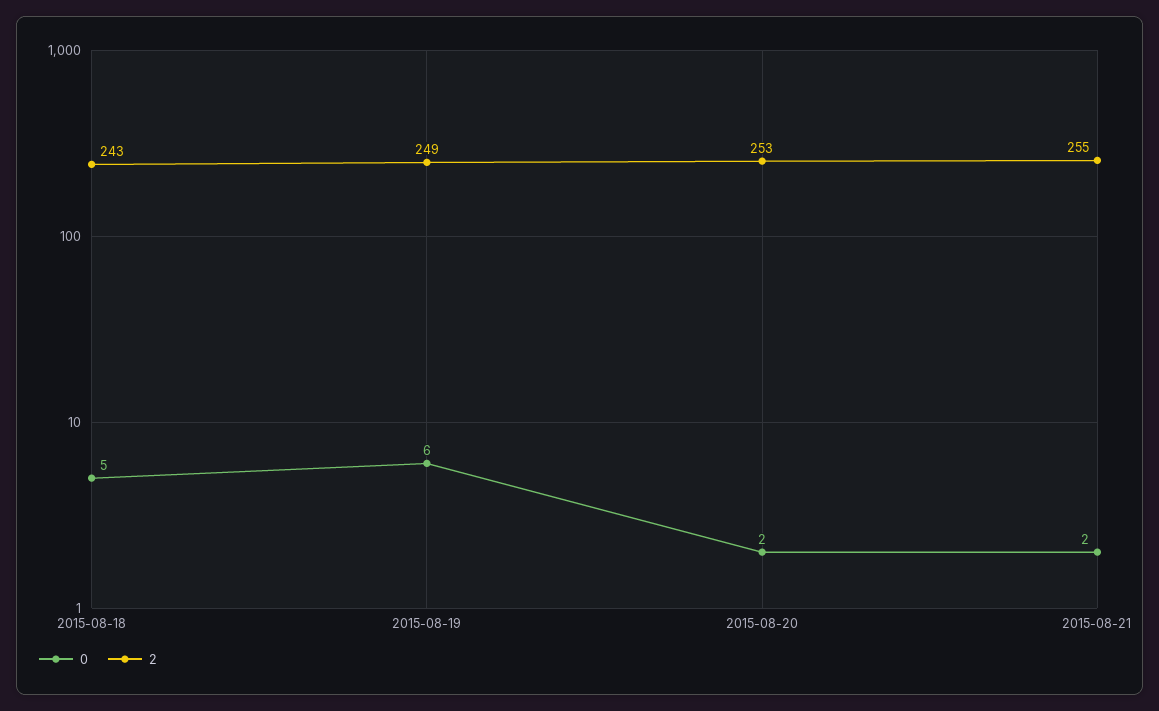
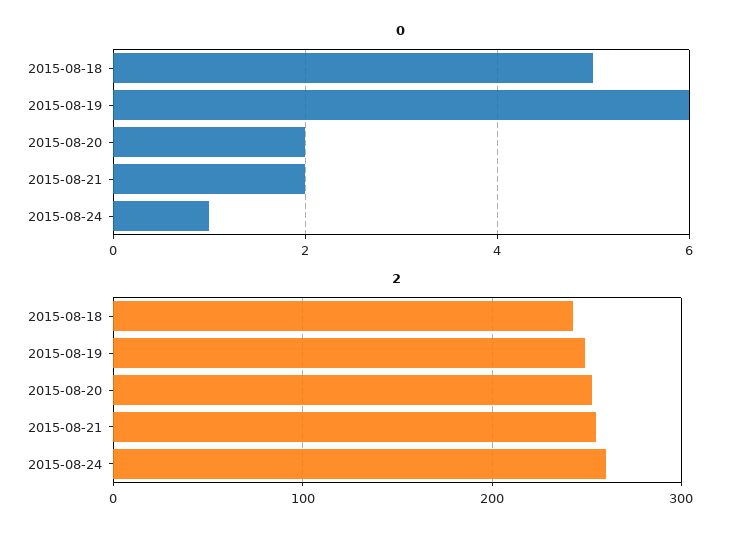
0, 2015-08-24: none -> 1
2, 2015-08-24: none -> 260

